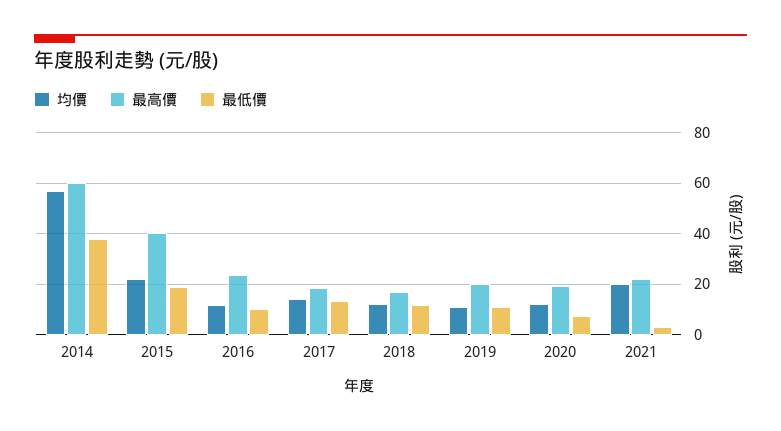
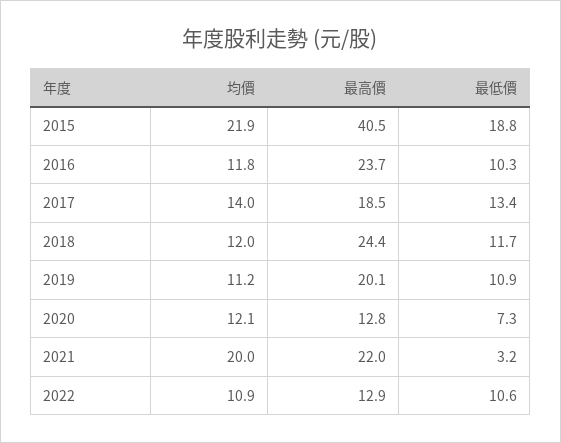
均價, 2014: 57.5 -> none
最高價, 2014: 60 -> none
最低價, 2014: 37.5 -> none
最高價, 2018: 17.5 -> 24.4
最高價, 2020: 20 -> 12.8
均價, 2022: none -> 10.9
最高價, 2022: none -> 12.9
最低價, 2022: none -> 10.6

